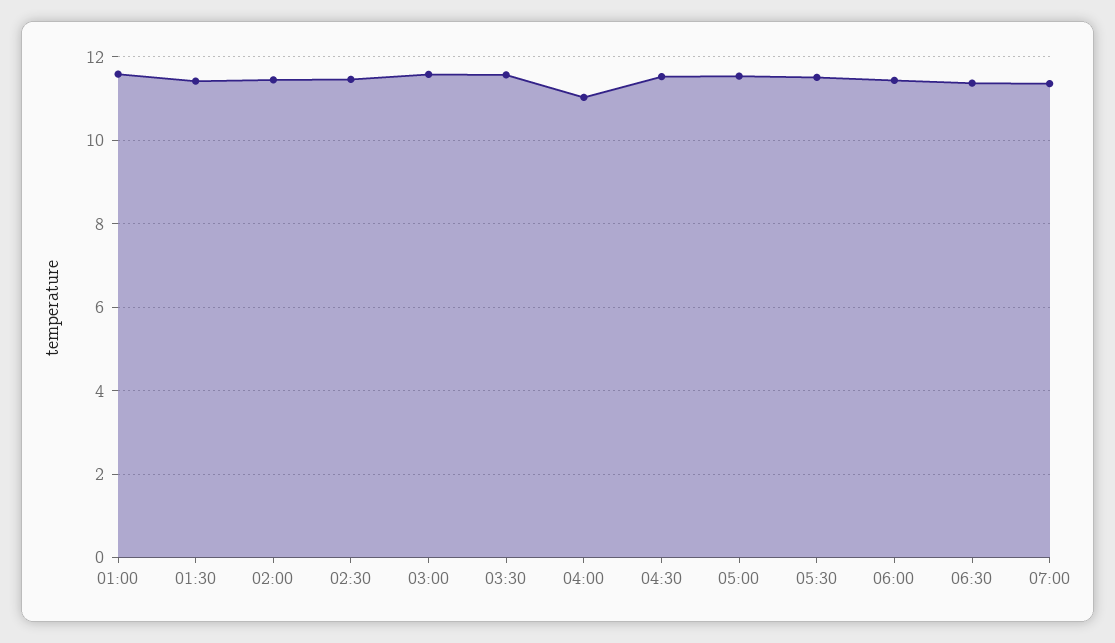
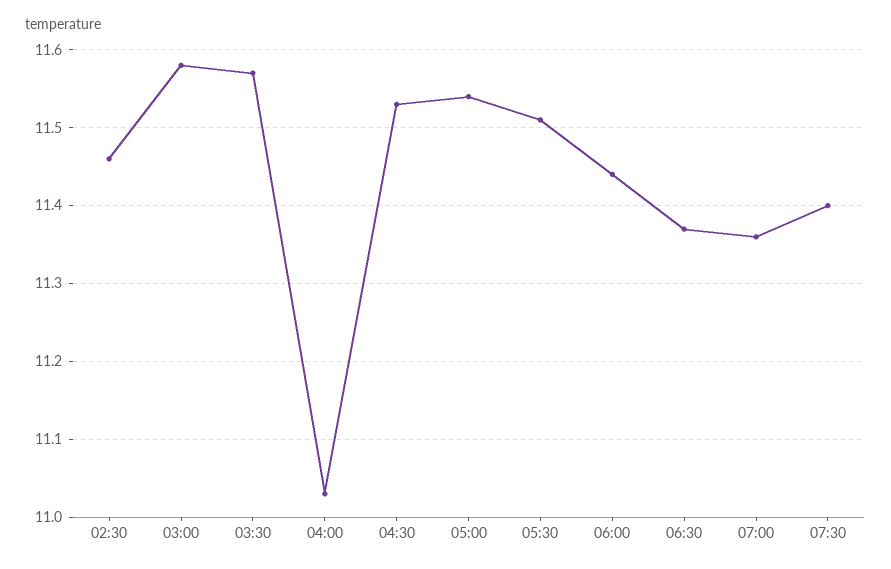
01:00: 11.6 -> none
01:30: 11.4 -> none
02:00: 11.4 -> none
07:30: none -> 11.4

